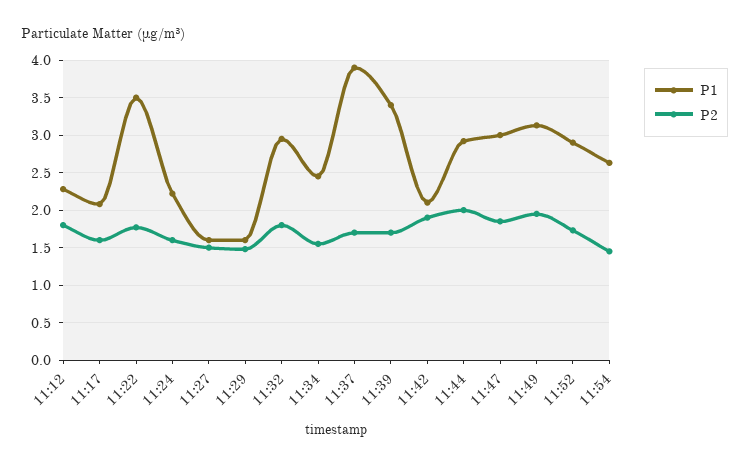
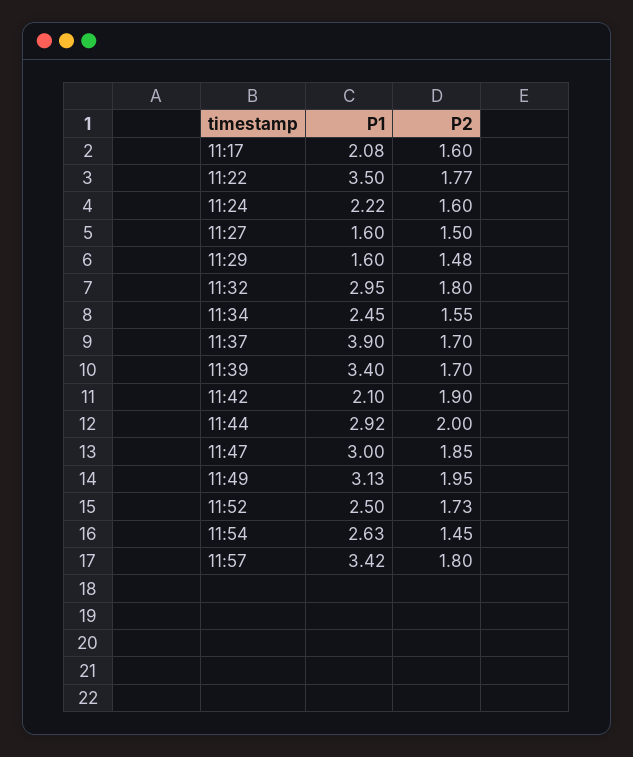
P1, 11:12: 2.3 -> none
P2, 11:12: 1.8 -> none
P1, 11:52: 2.9 -> 2.5
P1, 11:57: none -> 3.42
P2, 11:57: none -> 1.8

